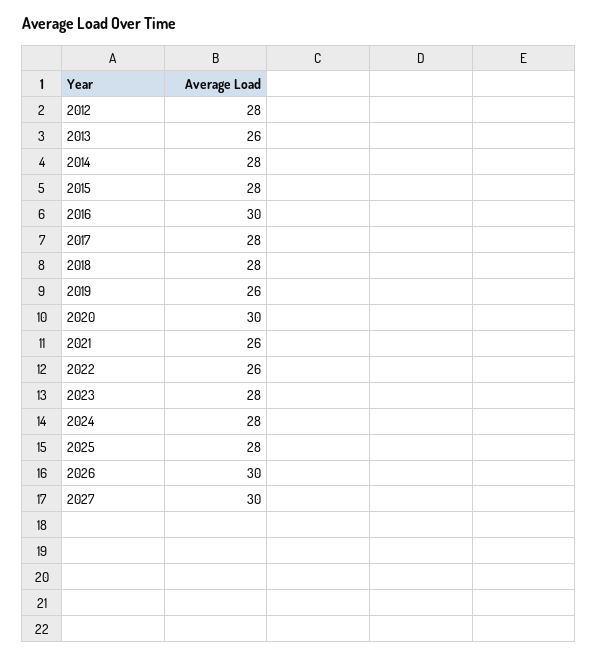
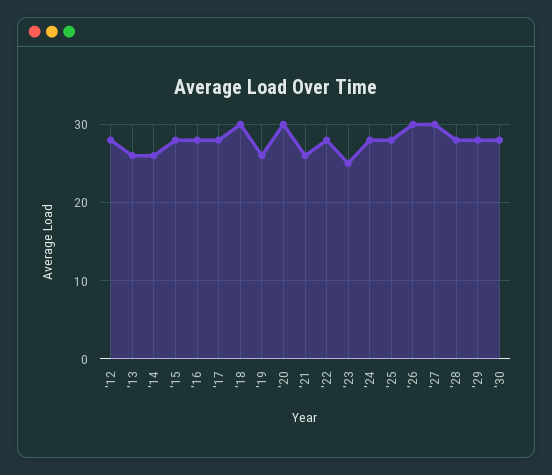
2014: 28 -> 26
2016: 30 -> 28
2018: 28 -> 30
2022: 26 -> 28
2023: 28 -> 25
'28: none -> 28
'29: none -> 28
'30: none -> 28

